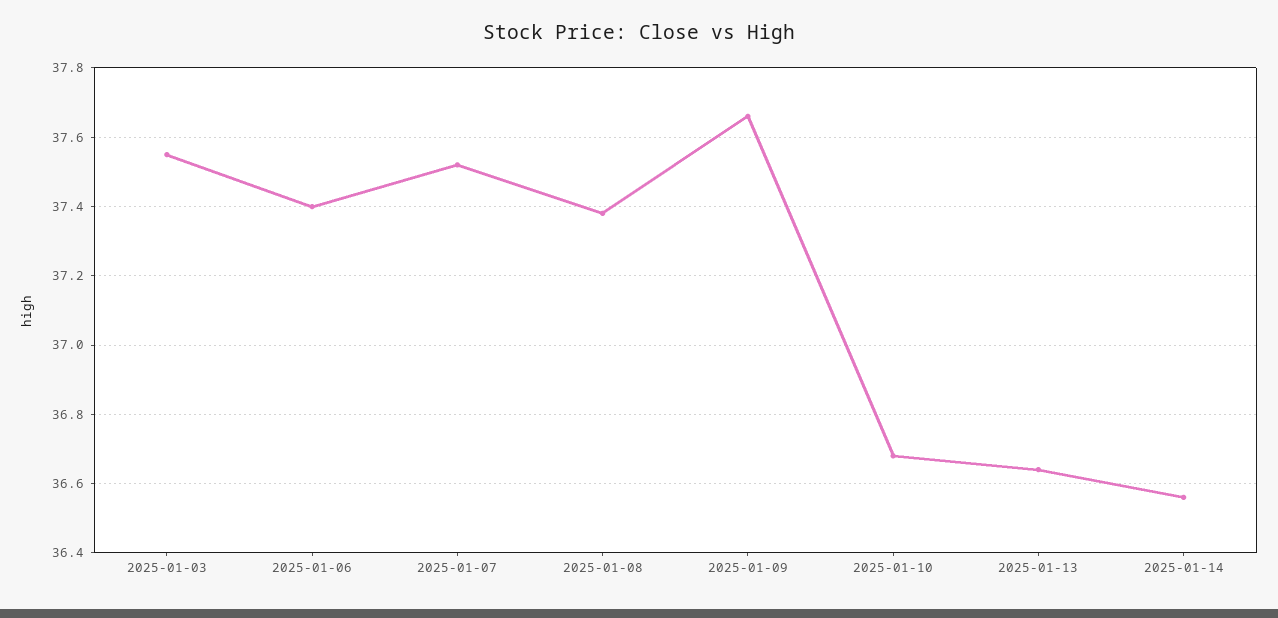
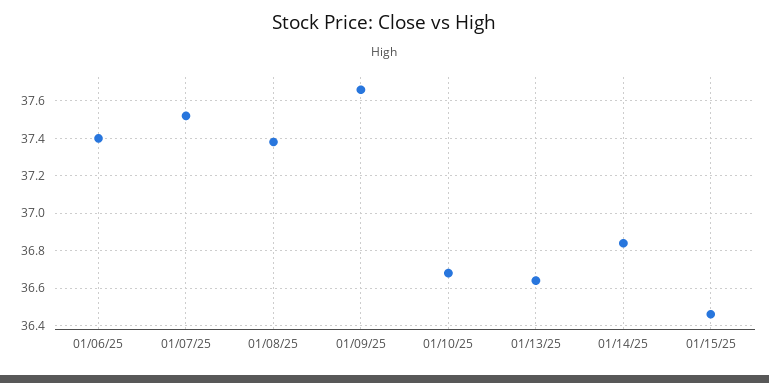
2025-01-03: 37.55 -> none
2025-01-14: 36.55 -> 36.85
01/15/25: none -> 36.45

